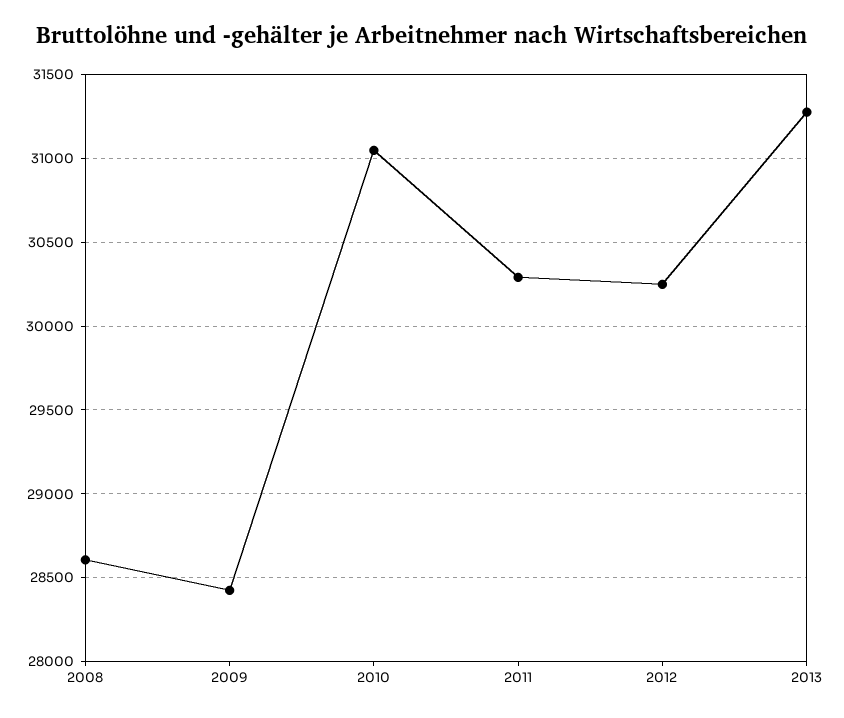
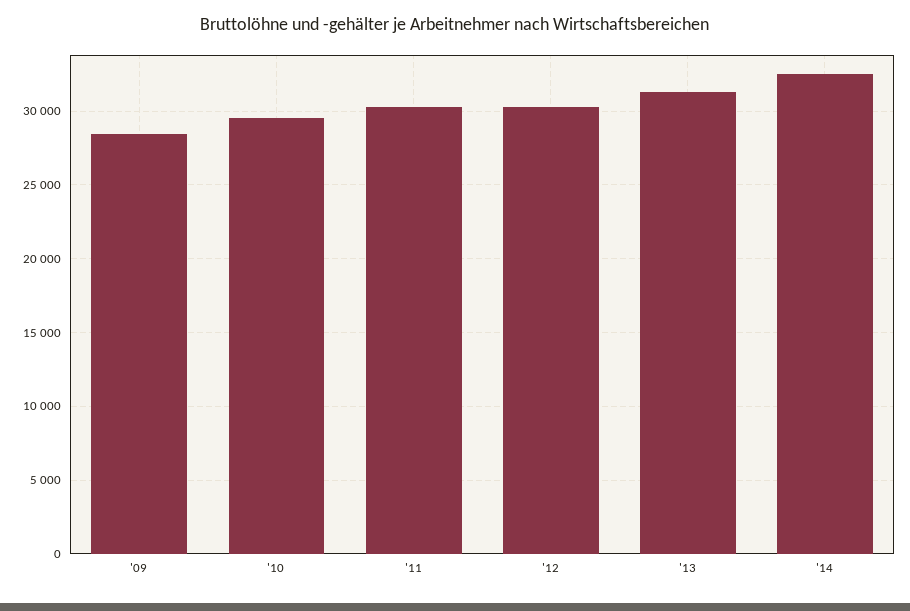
2008: 28600 -> none
2010: 31050 -> 29500
'14: none -> 32500

